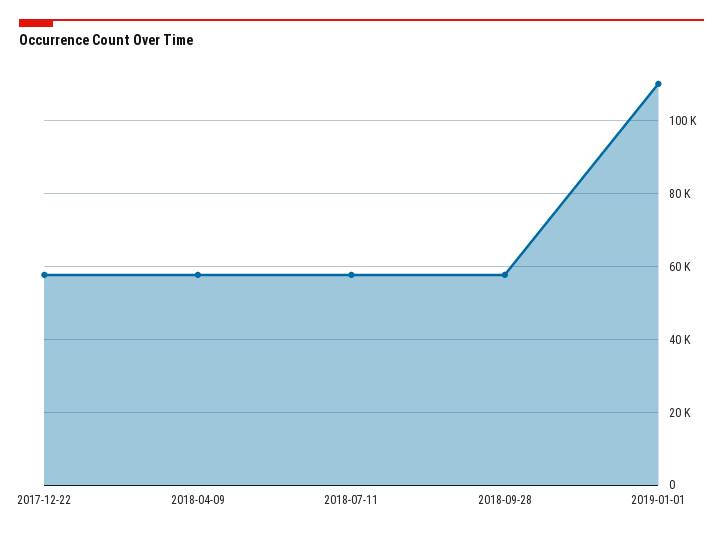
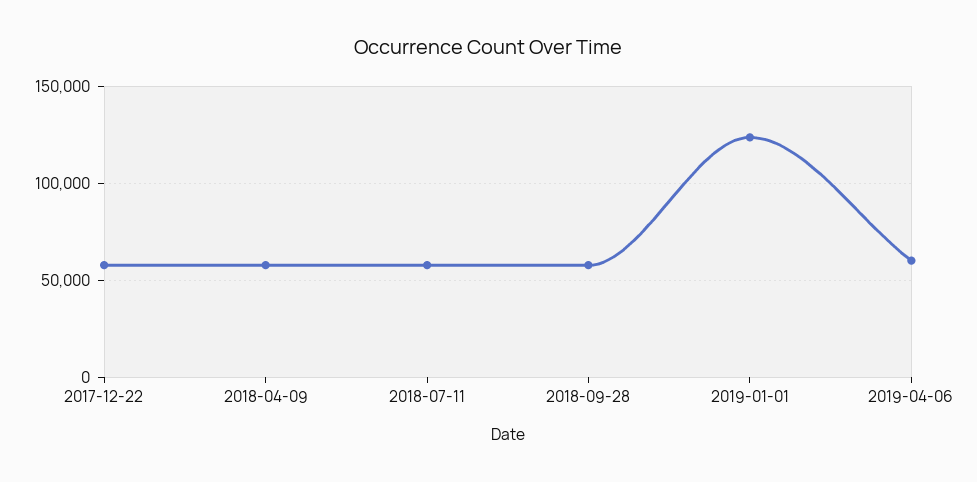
2019-01-01: 110000 -> 125000
2019-04-06: none -> 60000

